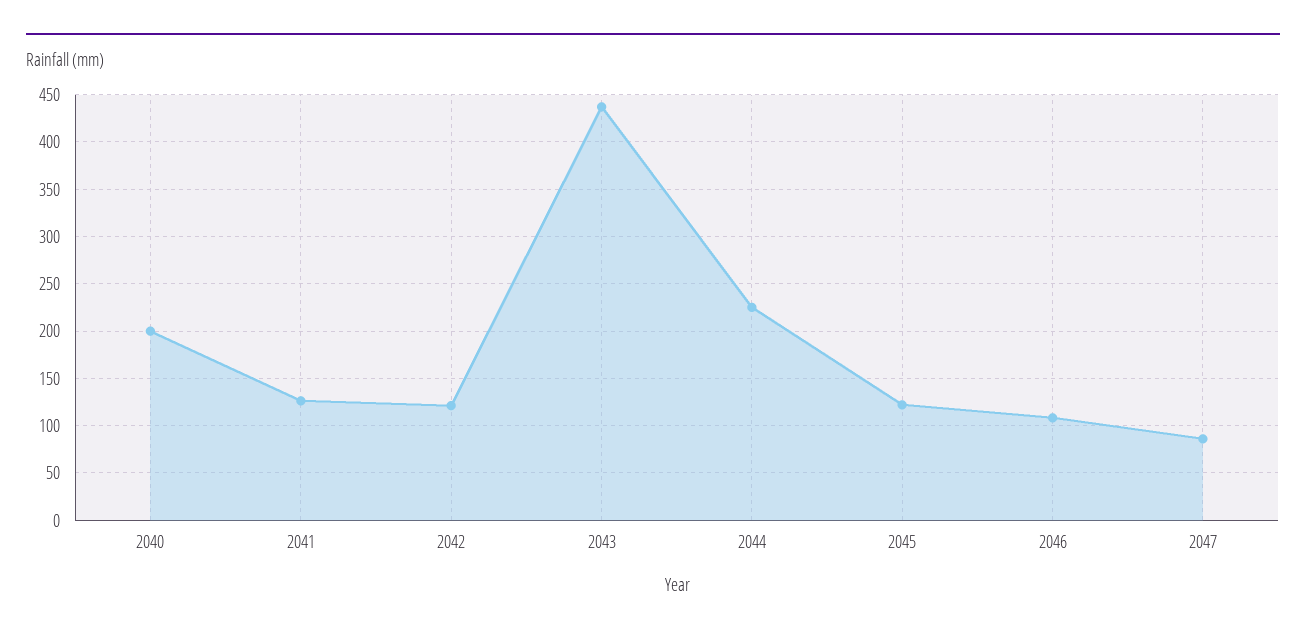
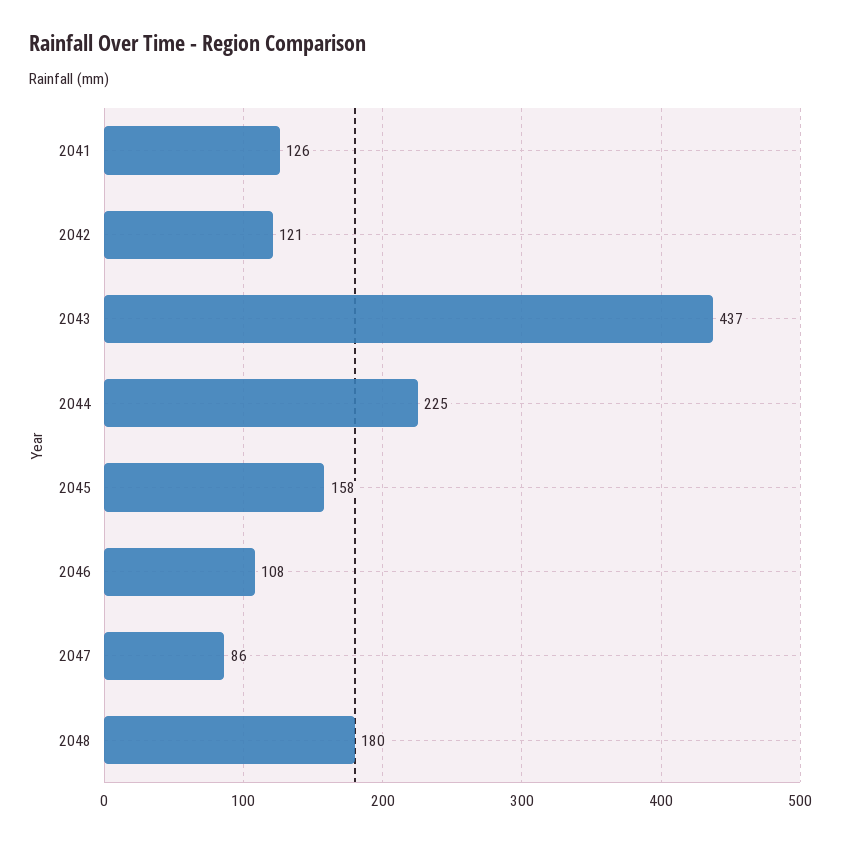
2040: 200 -> none
2045: 120 -> 158
2048: none -> 180

